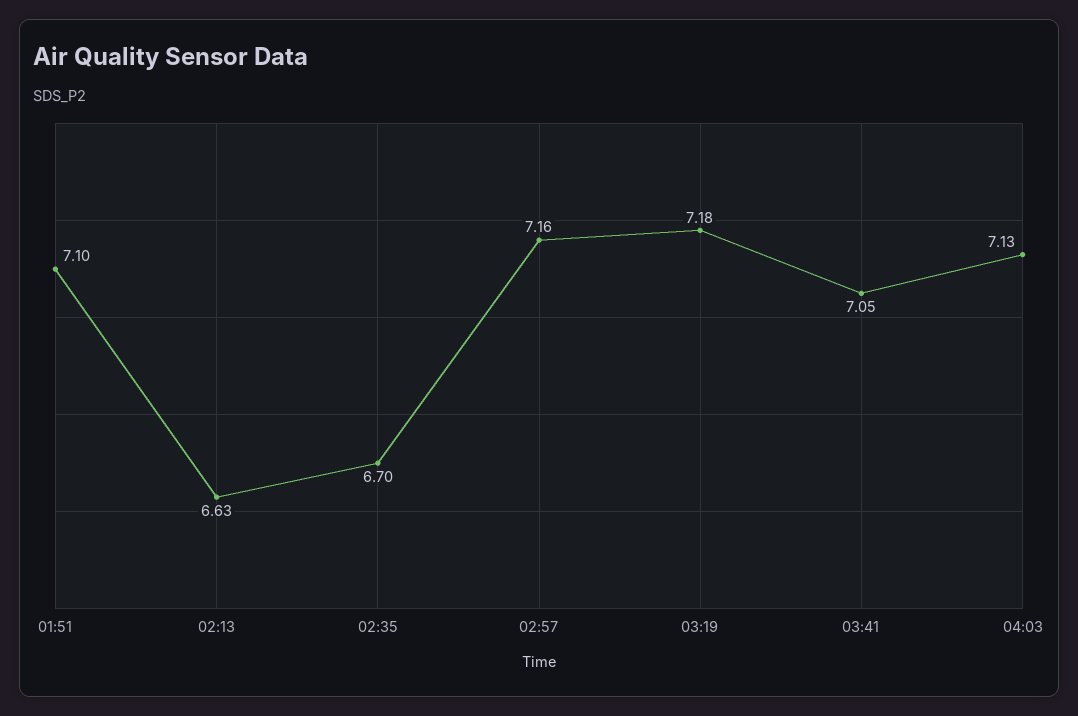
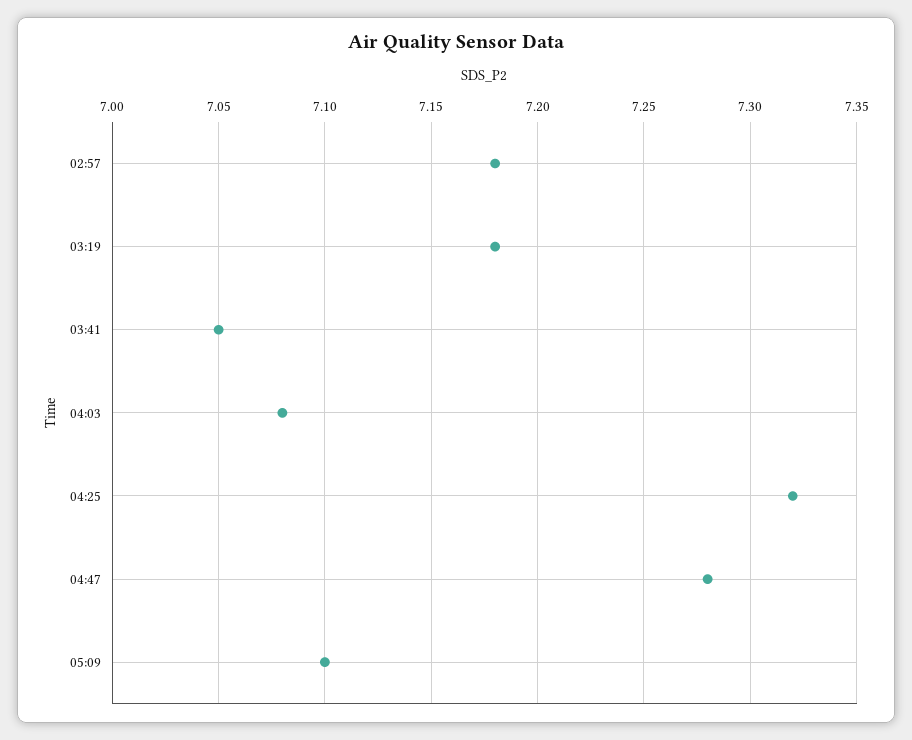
01:51: 7.1 -> none
02:13: 6.63 -> none
02:35: 6.7 -> none
02:57: 7.16 -> 7.18
04:03: 7.13 -> 7.08
04:25: none -> 7.32
04:47: none -> 7.28
05:09: none -> 7.1

